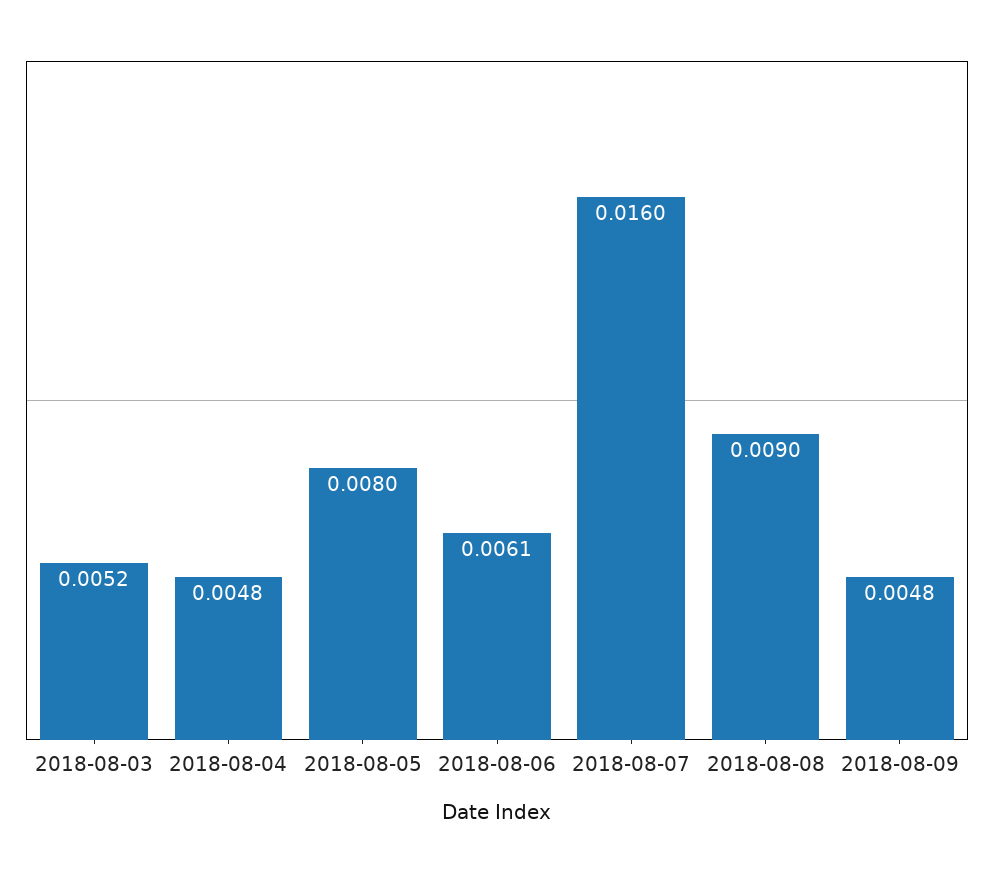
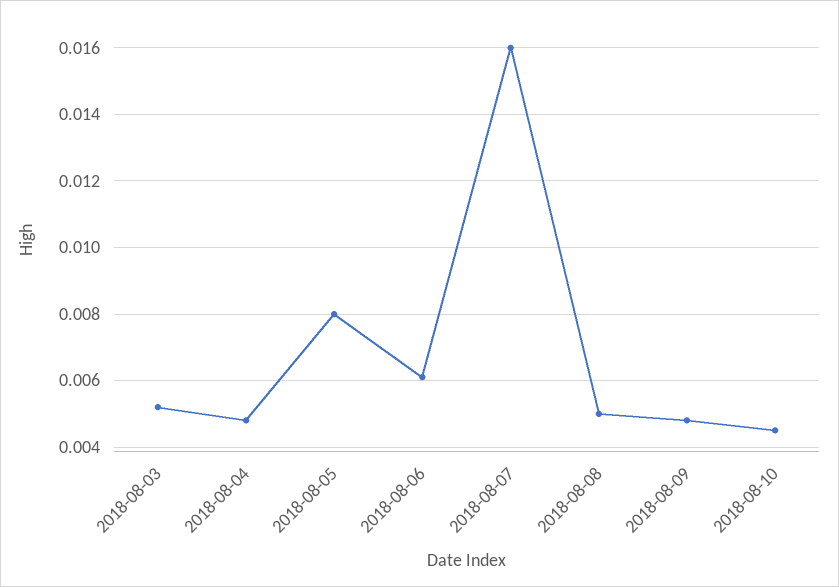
2018-08-08: 0.009 -> 0.005
2018-08-10: none -> 0.0045

